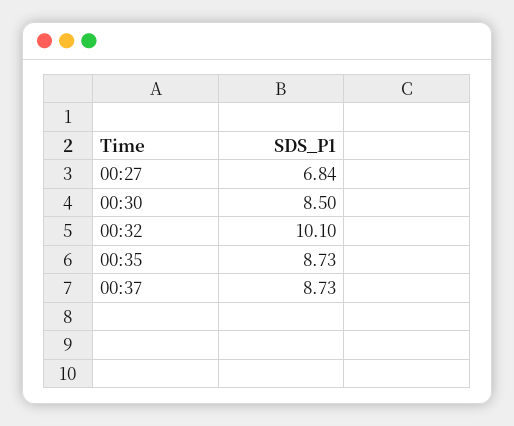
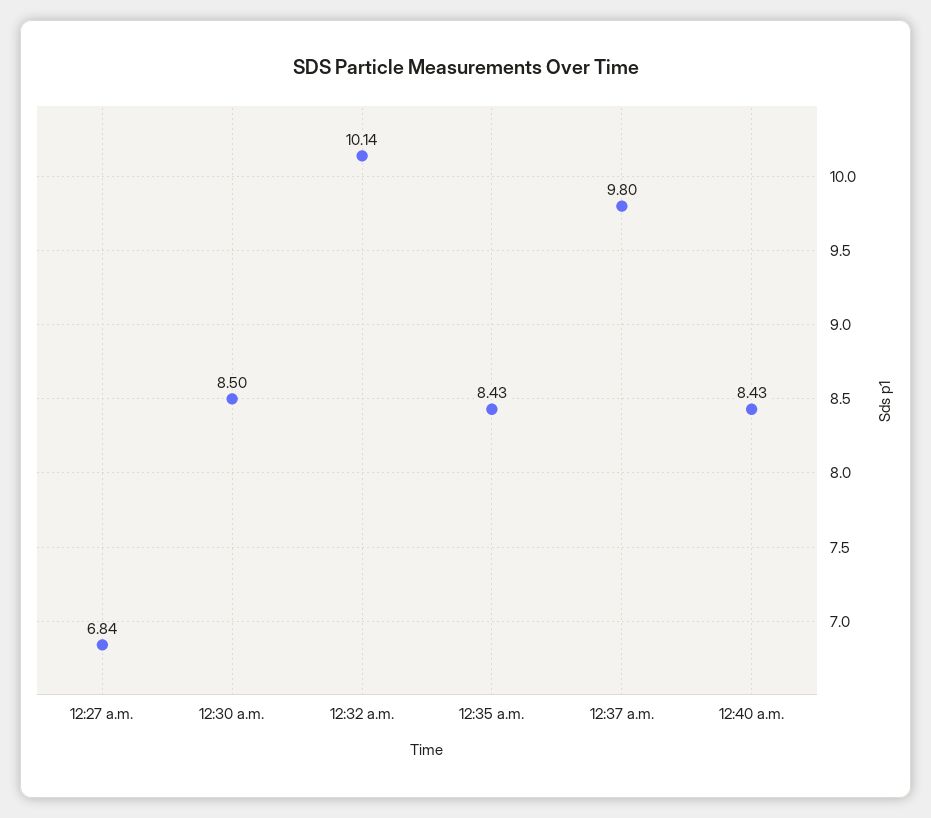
00:32: 10.1 -> 10.14
00:35: 8.73 -> 8.43
00:37: 8.73 -> 9.8
12:40 a.m.: none -> 8.43

